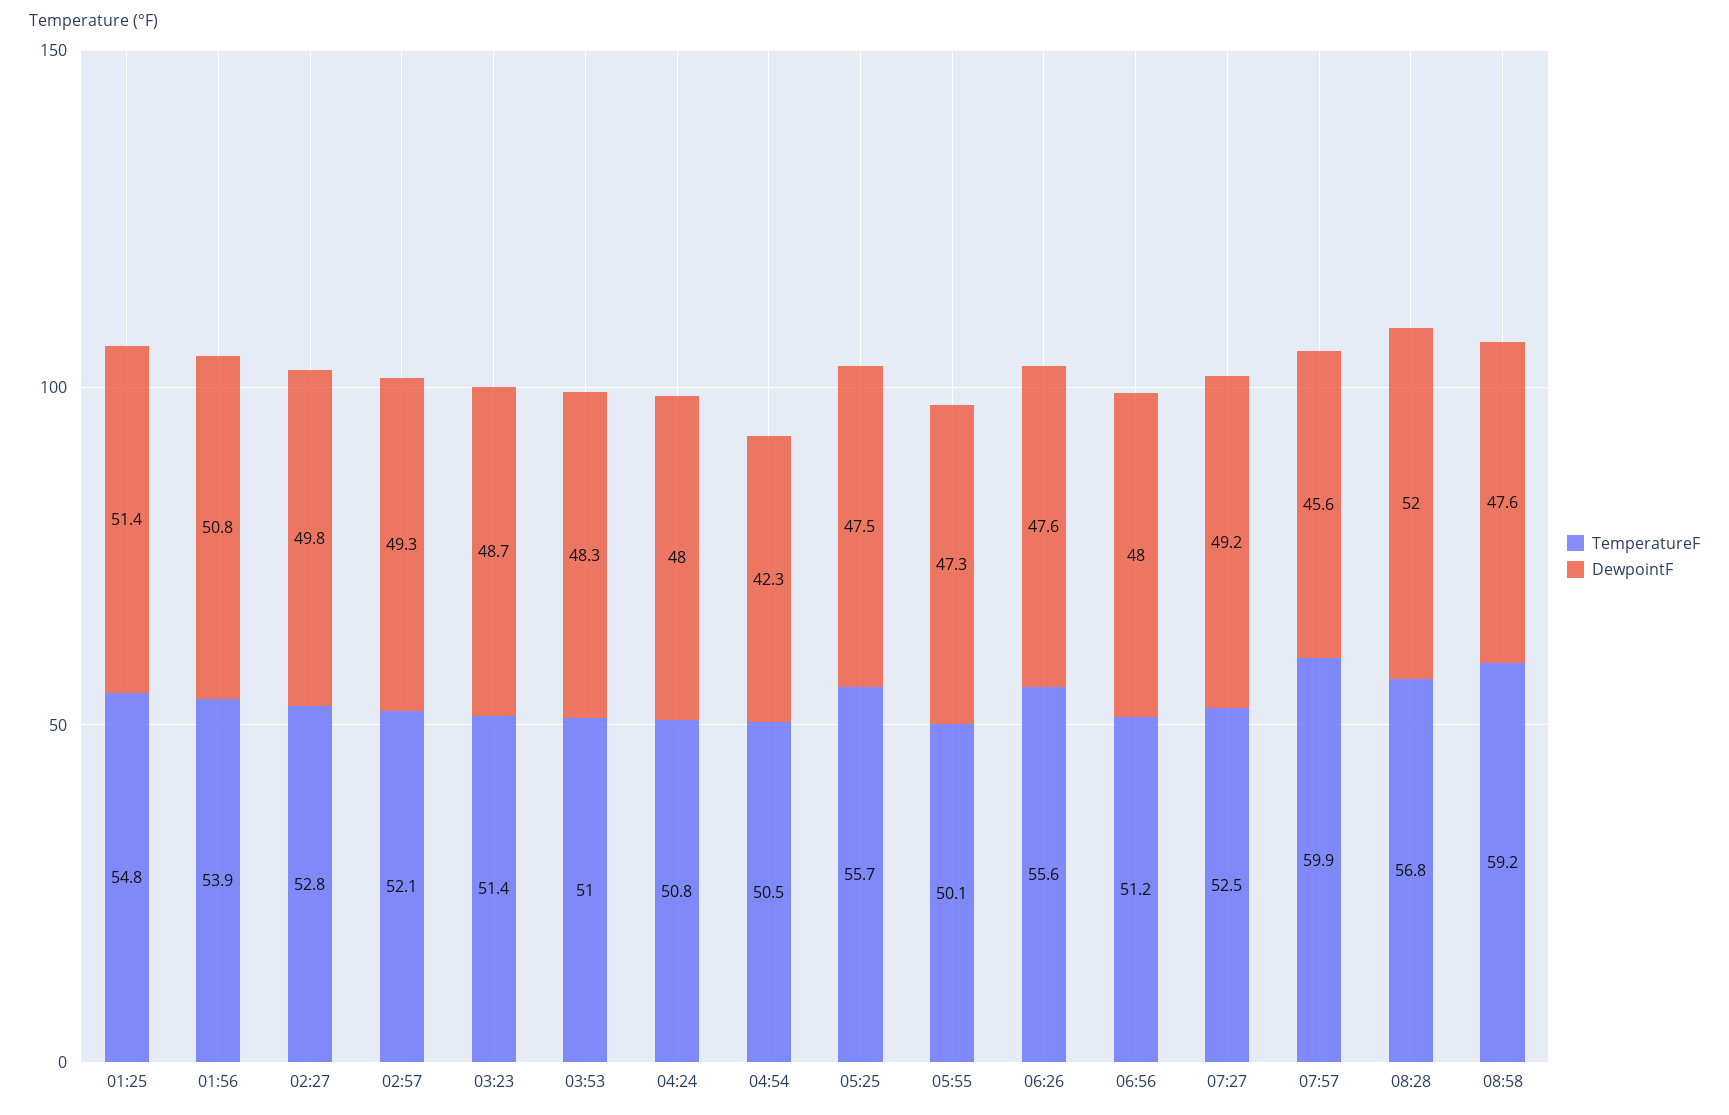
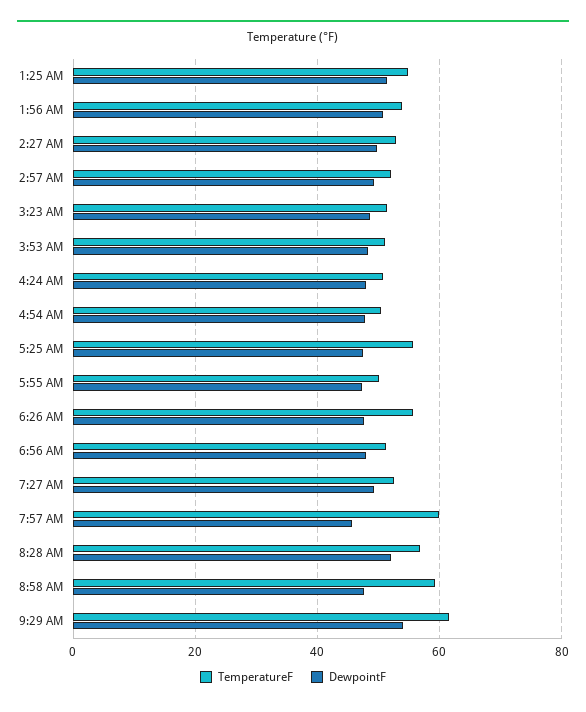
DewpointF, 04:54: 42.3 -> 48
TemperatureF, 9:29 AM: none -> 62
DewpointF, 9:29 AM: none -> 54

